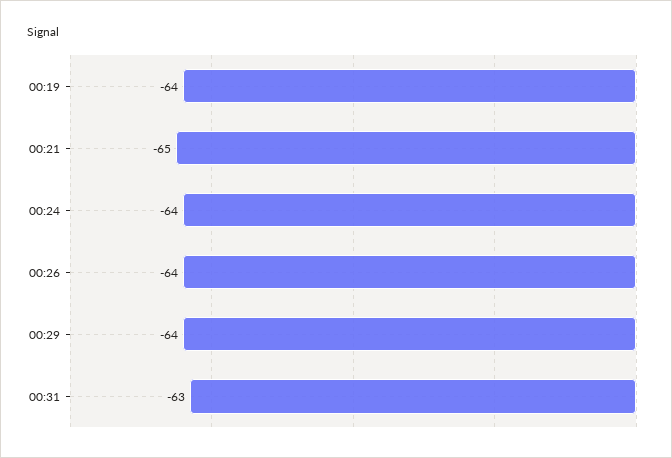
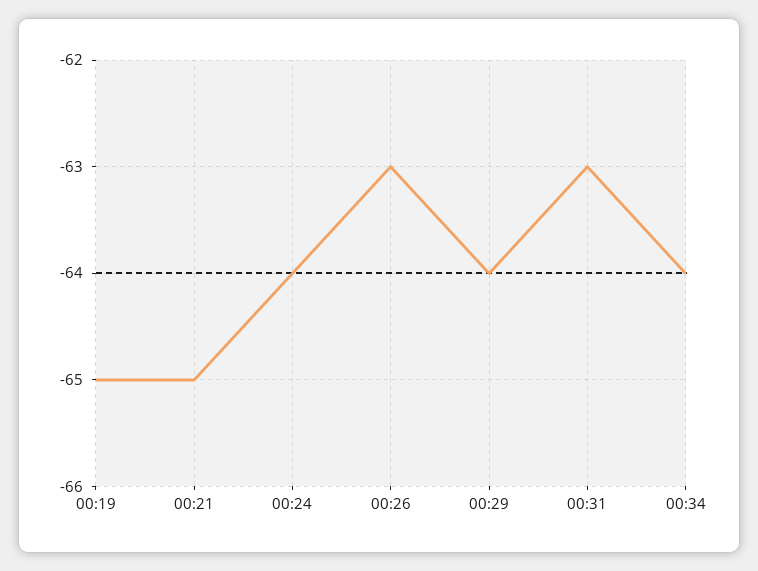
00:19: -64 -> -65
00:26: -64 -> -63
00:34: none -> -64

